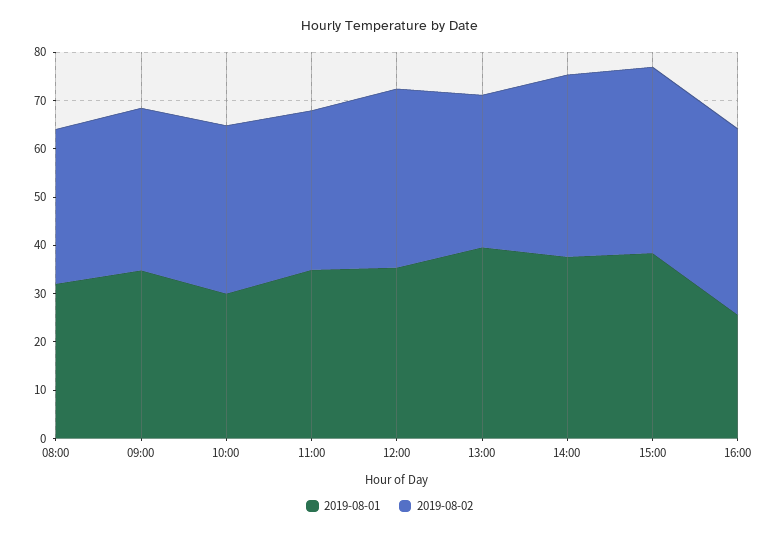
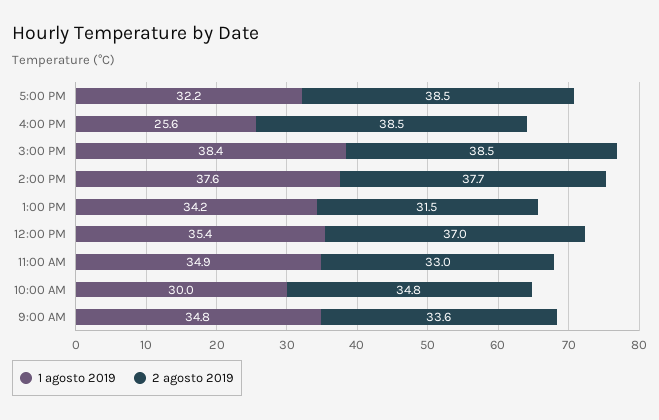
2019-08-01, 08:00: 32 -> none
2019-08-02, 08:00: 32 -> none
2019-08-01, 13:00: 40 -> 34.2
2019-08-01, 5:00 PM: none -> 32.2
2019-08-02, 5:00 PM: none -> 38.5

